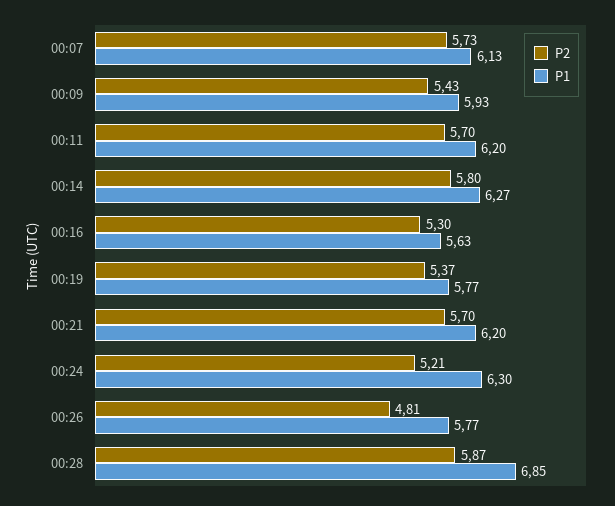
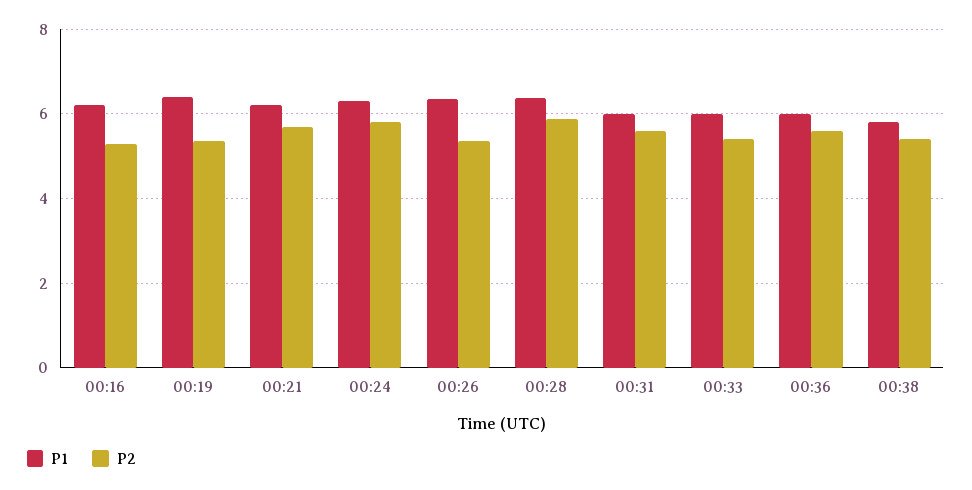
P2, 00:07: 5.73 -> none
P1, 00:07: 6.13 -> none
P2, 00:09: 5.43 -> none
P1, 00:09: 5.93 -> none
P2, 00:11: 5.7 -> none
P1, 00:11: 6.2 -> none
P2, 00:14: 5.8 -> none
P1, 00:14: 6.27 -> none
P1, 00:16: 5.63 -> 6.2
P1, 00:19: 5.77 -> 6.4
P2, 00:24: 5.21 -> 5.8
P2, 00:26: 4.81 -> 5.4
P1, 00:26: 5.77 -> 6.4
P1, 00:28: 6.85 -> 6.4
P1, 00:31: none -> 6
P2, 00:31: none -> 5.6
P1, 00:33: none -> 6
P2, 00:33: none -> 5.4
P1, 00:36: none -> 6
P2, 00:36: none -> 5.6
P1, 00:38: none -> 5.8
P2, 00:38: none -> 5.4

